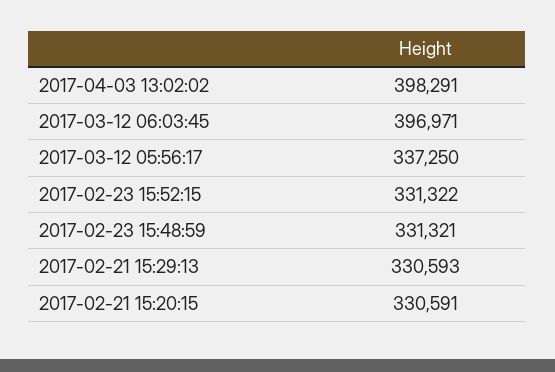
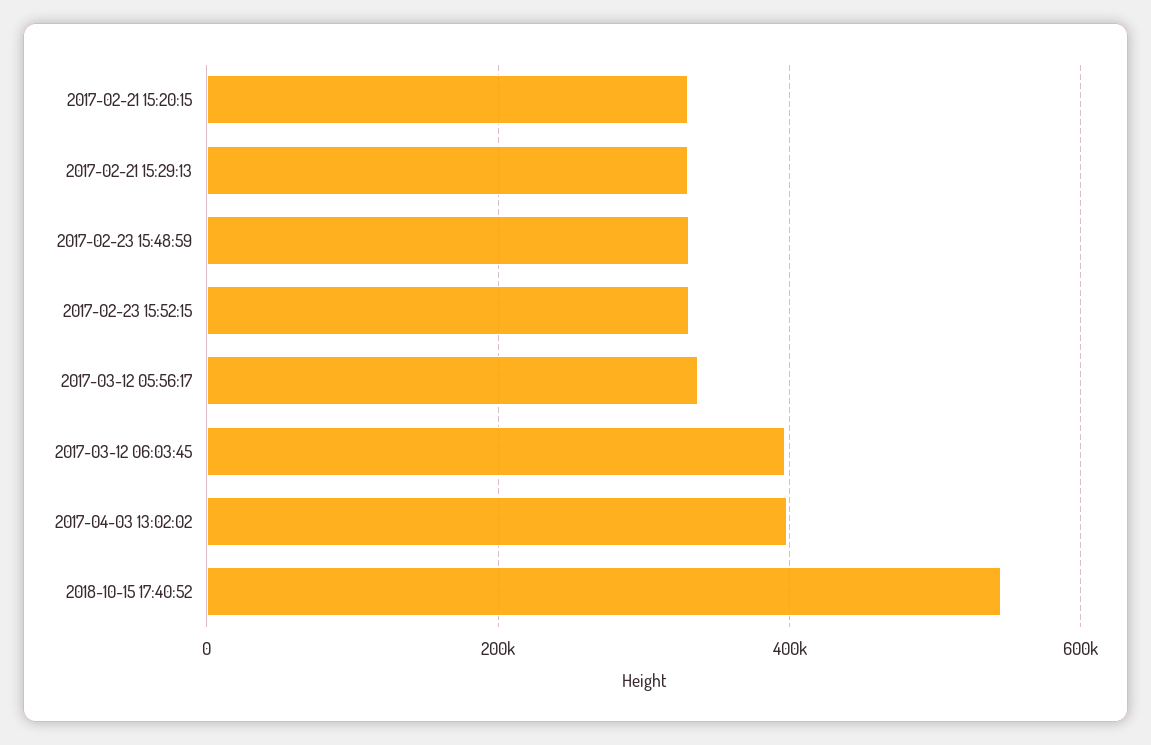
2018-10-15 17:40:52: none -> 540000

